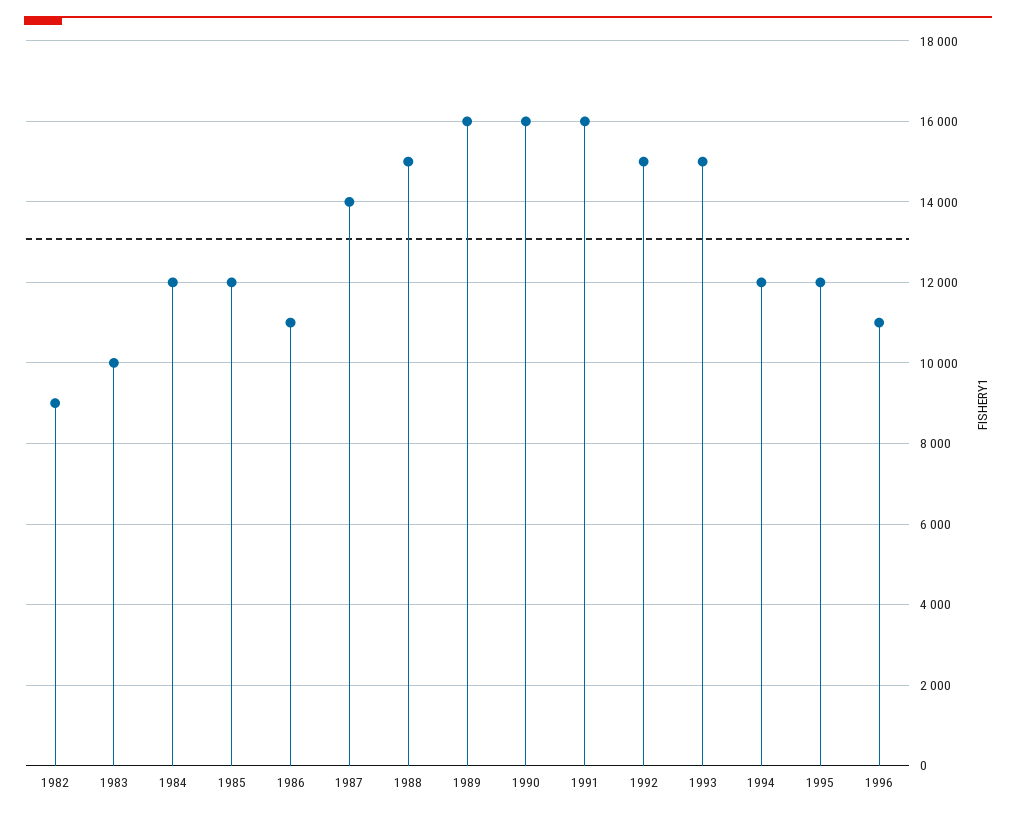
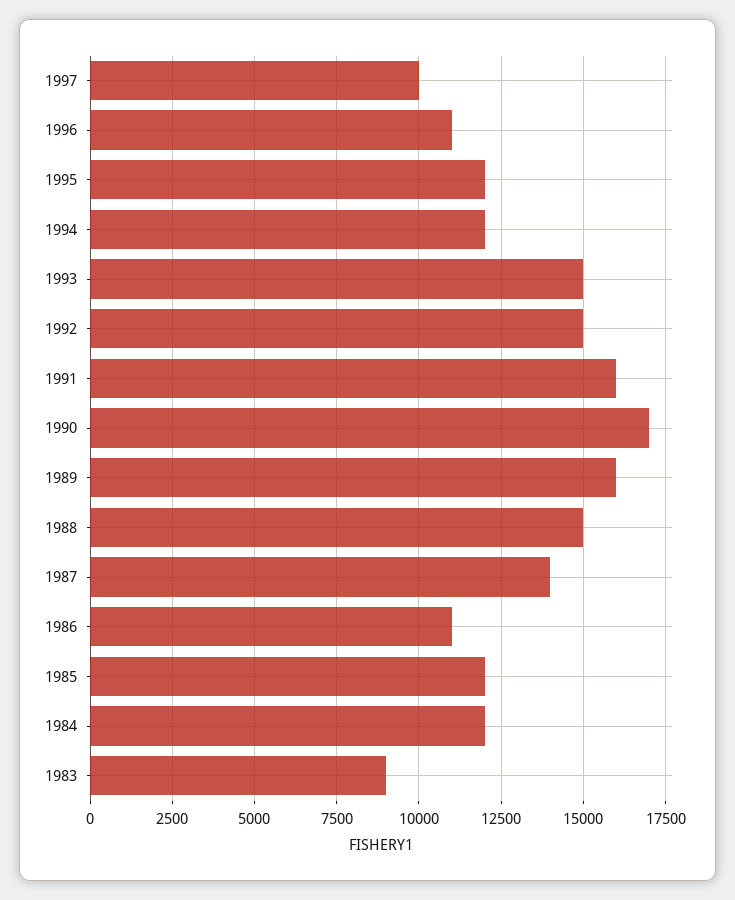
1982: 9000 -> none
1983: 10000 -> 9000
1990: 16000 -> 17000
1997: none -> 10000

